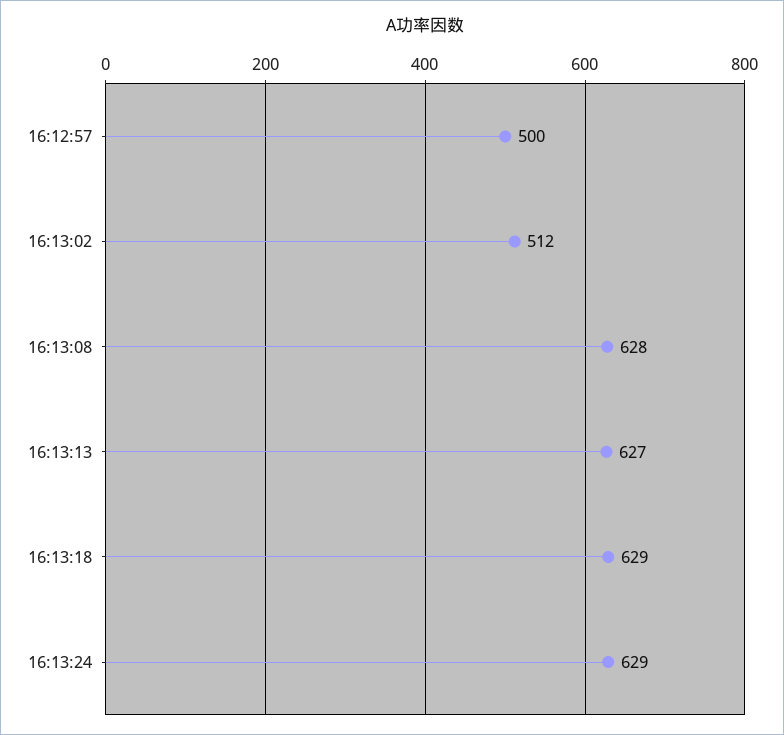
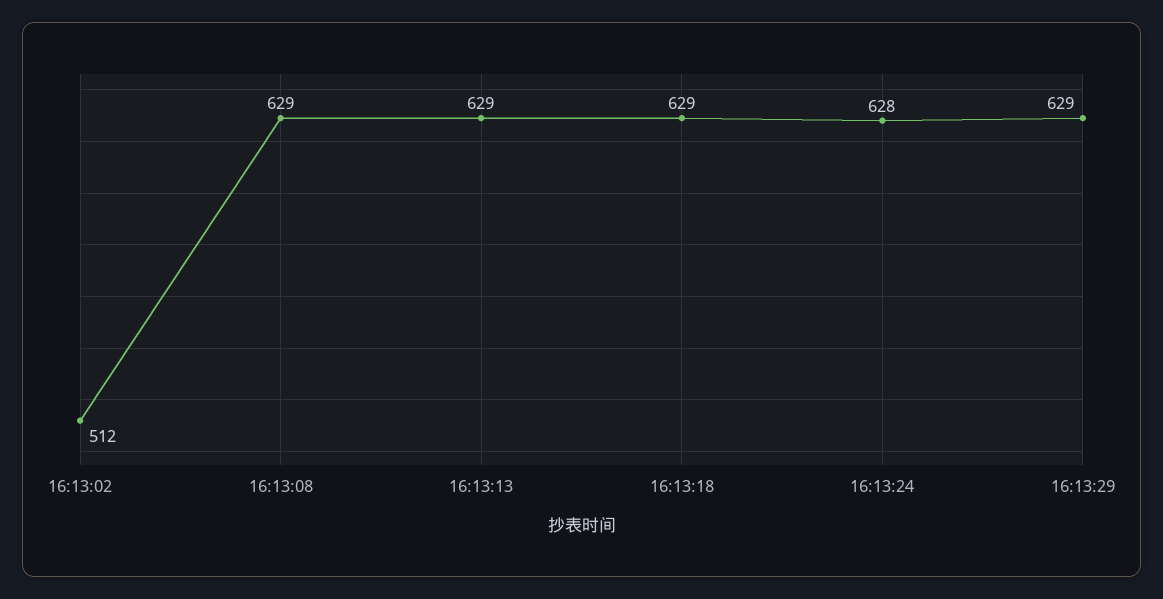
16:12:57: 500 -> none
16:13:08: 628 -> 629
16:13:13: 627 -> 629
16:13:24: 629 -> 628
16:13:29: none -> 629

